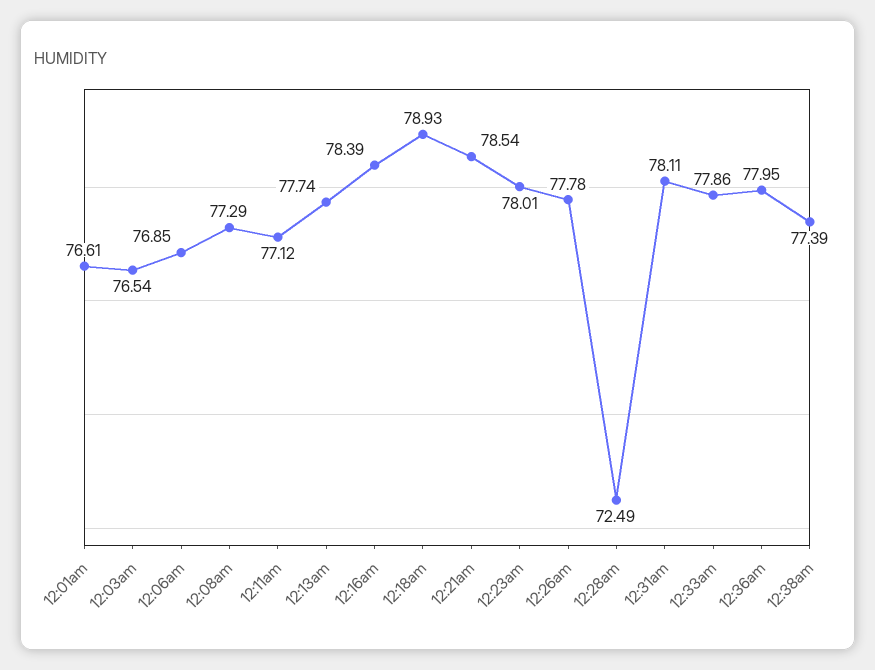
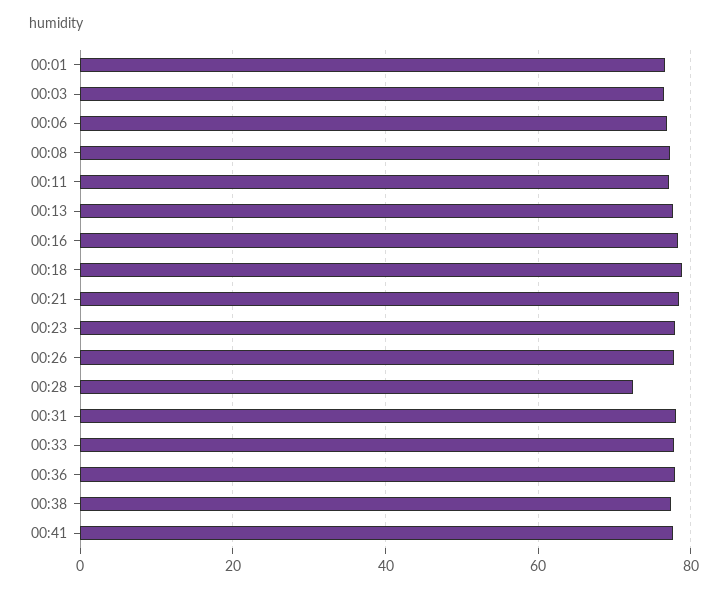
00:41: none -> 78

